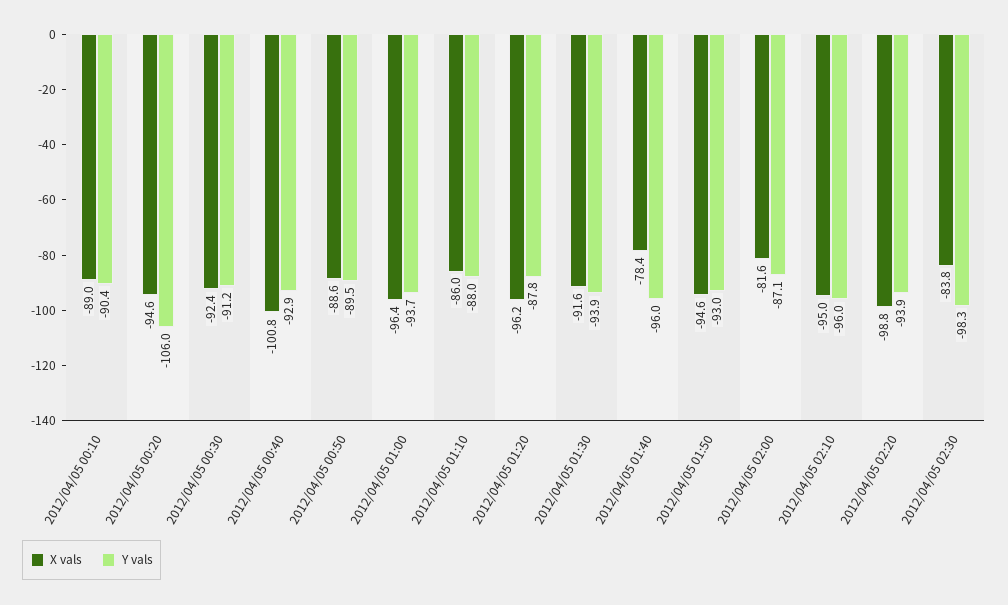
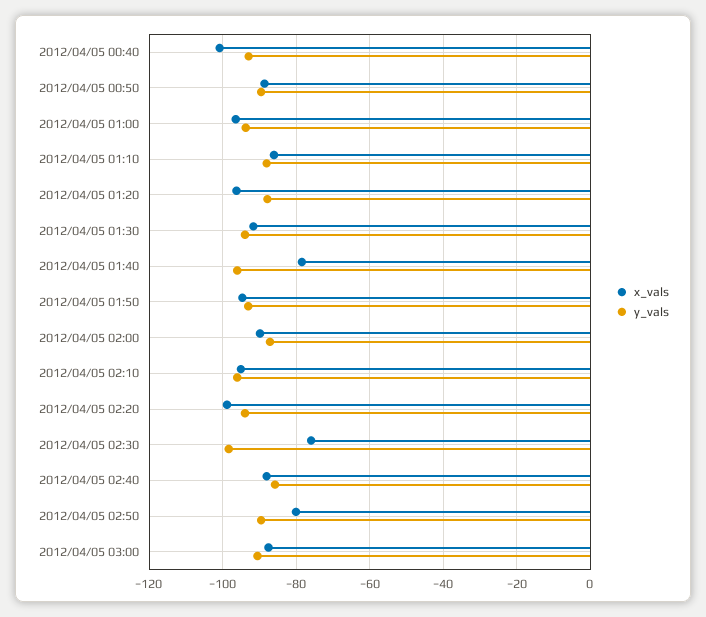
X vals, 2012/04/05 00:10: -89 -> none
Y vals, 2012/04/05 00:10: -90.4 -> none
X vals, 2012/04/05 00:20: -94.6 -> none
Y vals, 2012/04/05 00:20: -106 -> none
X vals, 2012/04/05 00:30: -92.4 -> none
Y vals, 2012/04/05 00:30: -91.2 -> none
X vals, 2012/04/05 02:00: -81.6 -> -90
X vals, 2012/04/05 02:30: -83.8 -> -76
X vals, 2012/04/05 02:40: none -> -88
Y vals, 2012/04/05 02:40: none -> -86
X vals, 2012/04/05 02:50: none -> -80
Y vals, 2012/04/05 02:50: none -> -90
X vals, 2012/04/05 03:00: none -> -88
Y vals, 2012/04/05 03:00: none -> -90

